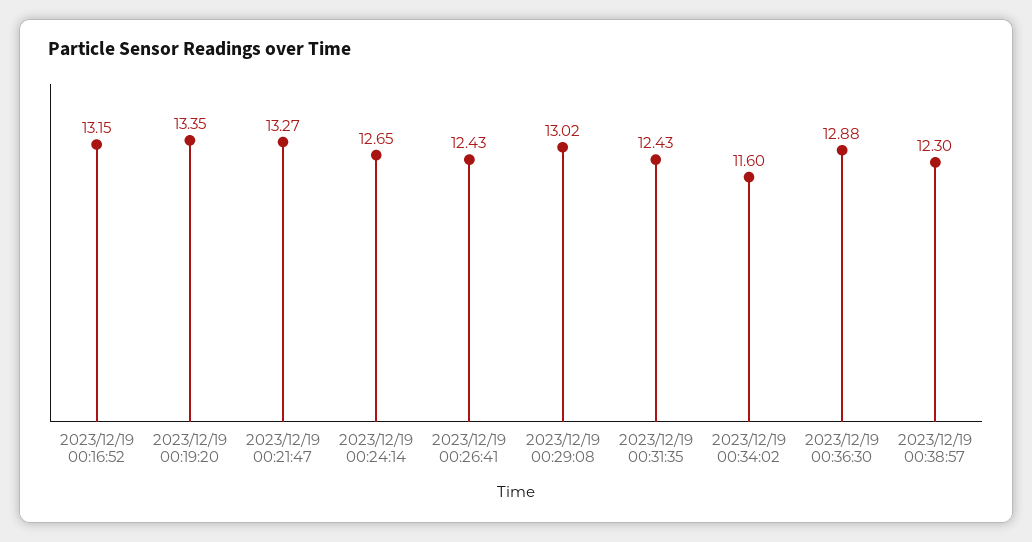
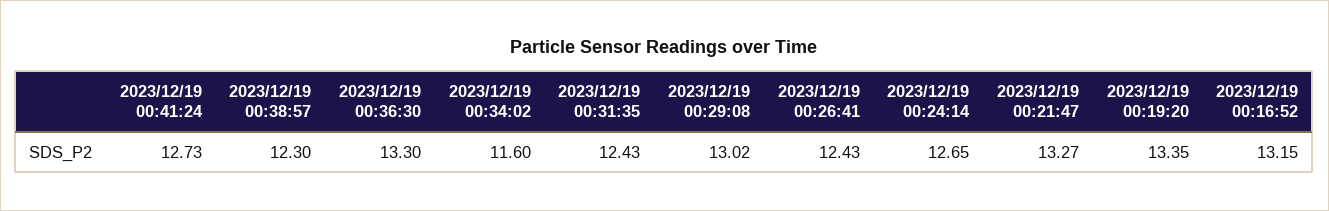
2023/12/19 00:36:30: 12.88 -> 13.3
2023/12/19 00:41:24: none -> 12.73

